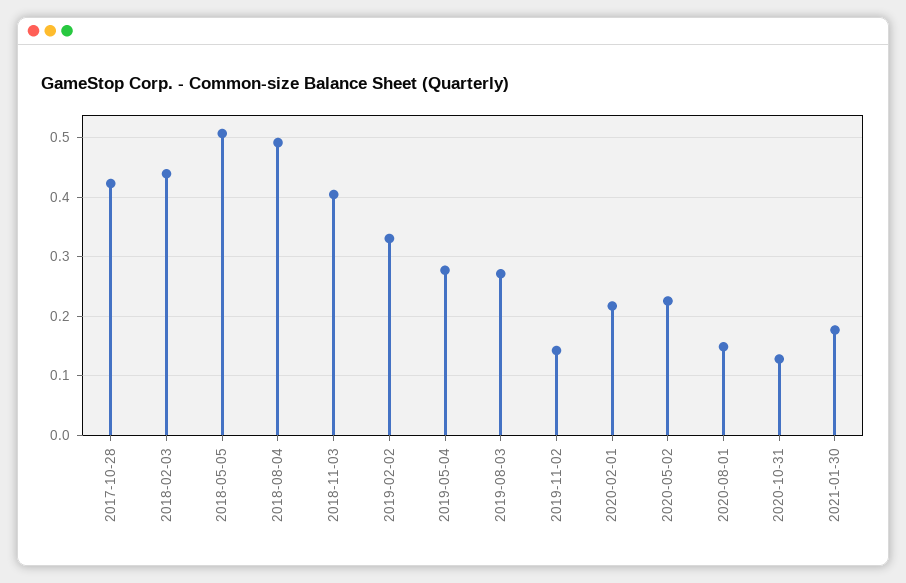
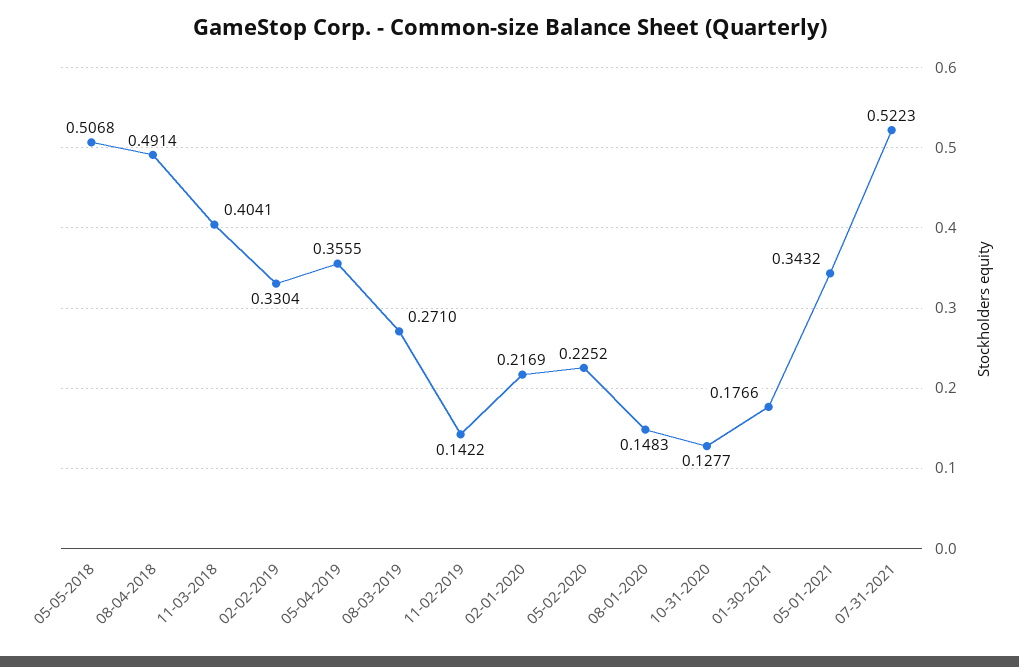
2017-10-28: 0.42 -> none
2018-02-03: 0.44 -> none
2019-05-04: 0.28 -> 0.3555
05-01-2021: none -> 0.3432
07-31-2021: none -> 0.5223

